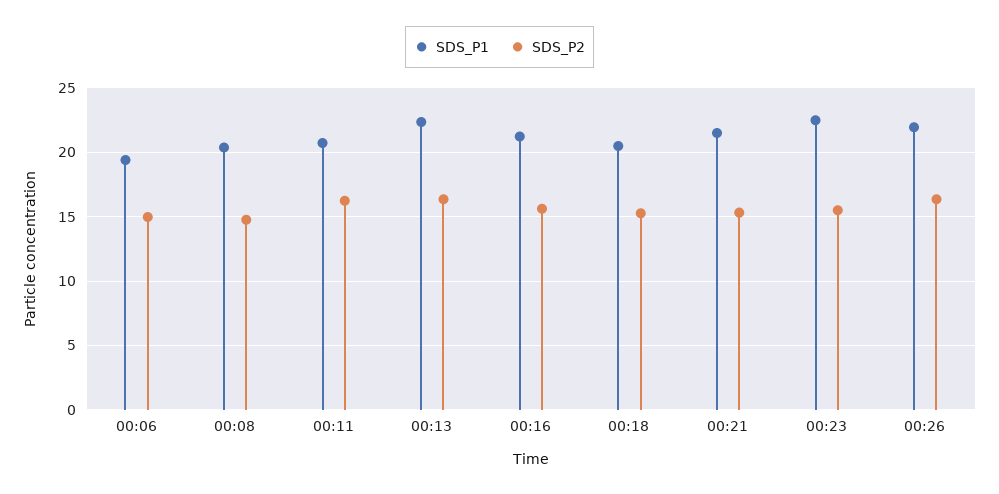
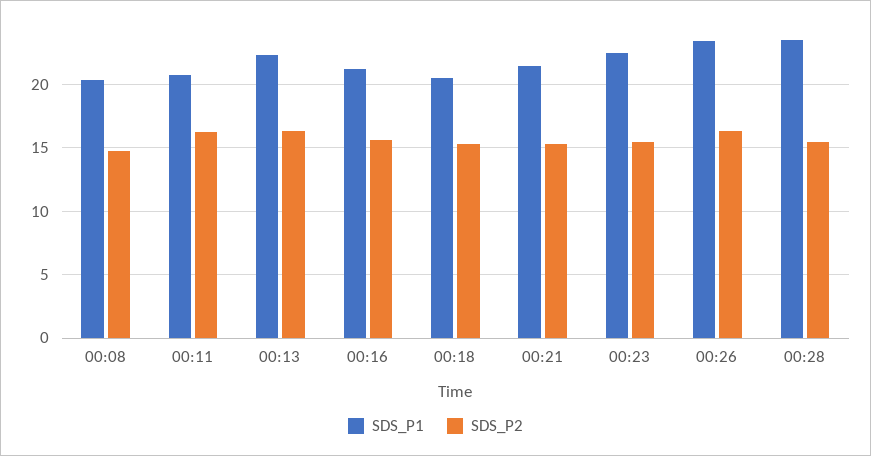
SDS_P1, 00:06: 19.5 -> none
SDS_P2, 00:06: 15 -> none
SDS_P1, 00:26: 22 -> 23.5
SDS_P1, 00:28: none -> 23.5
SDS_P2, 00:28: none -> 15.5

